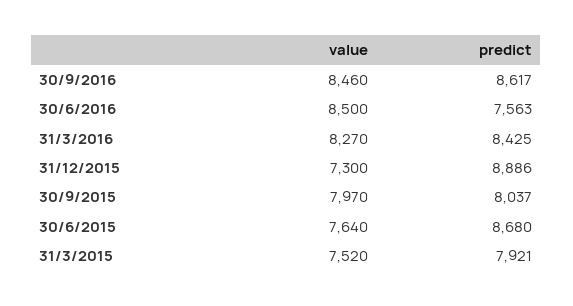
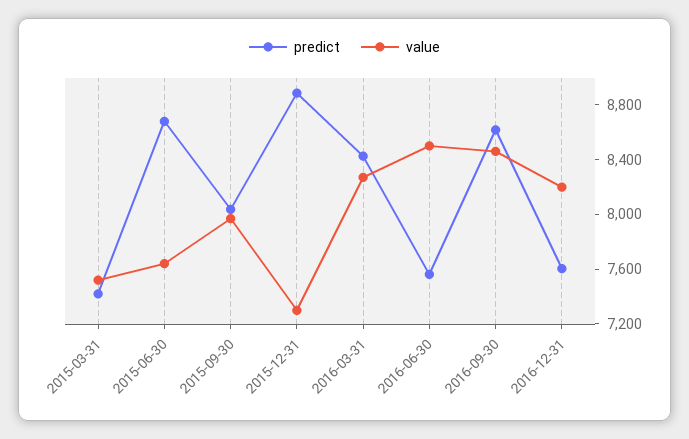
predict, 31/3/2015: 7921 -> 7400
predict, 2016-12-31: none -> 7600
value, 2016-12-31: none -> 8200

